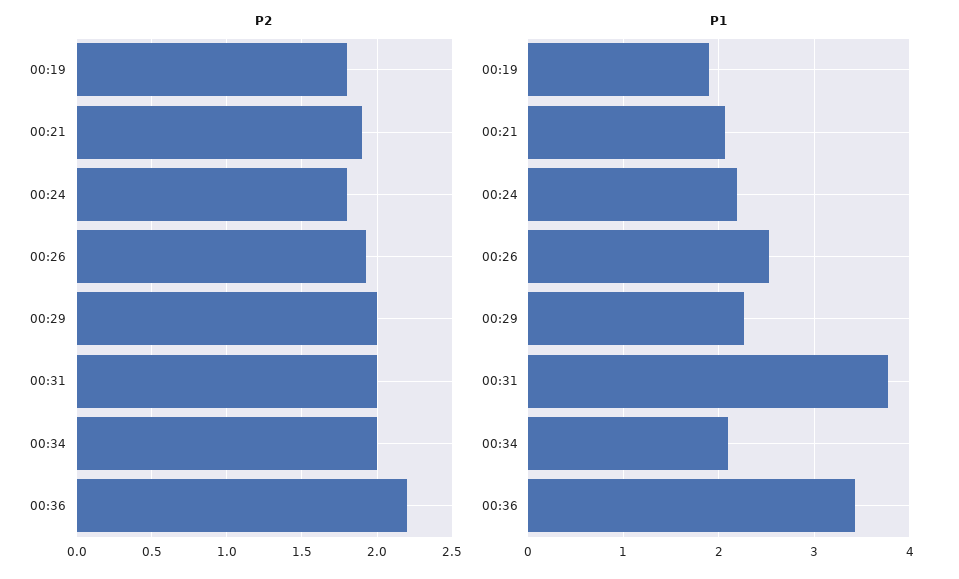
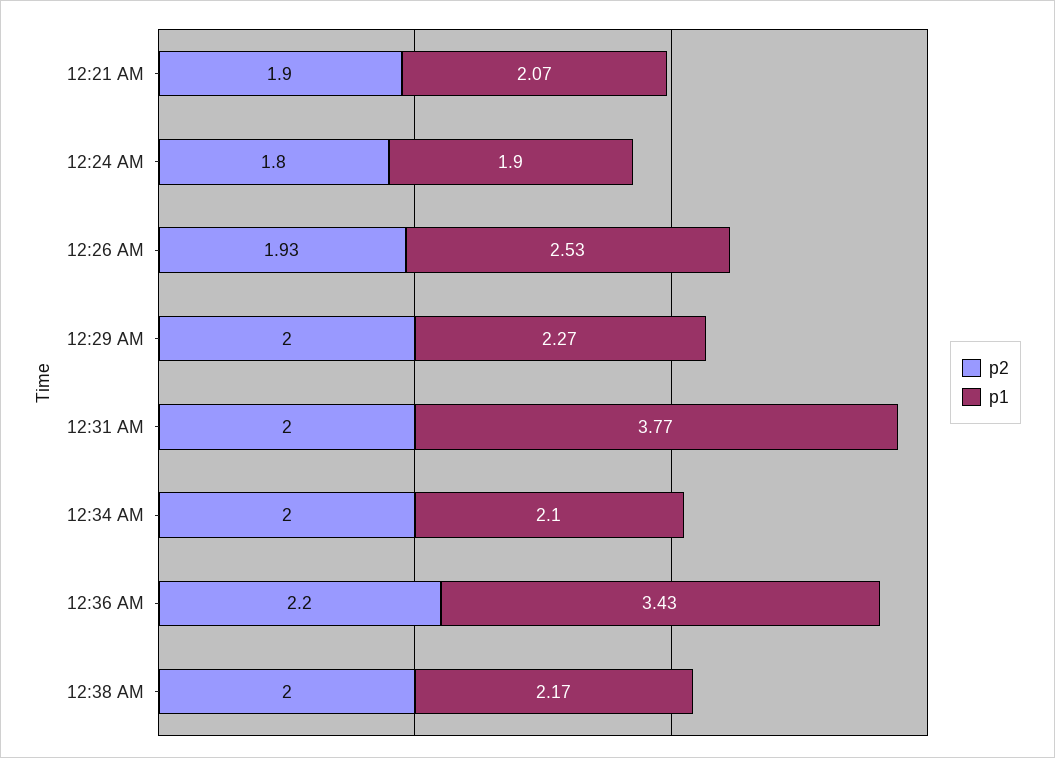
P2, 00:19: 1.8 -> none
P1, 00:19: 1.9 -> none
P1, 00:24: 2.2 -> 1.9
P2, 12:38 AM: none -> 2
P1, 12:38 AM: none -> 2.17

